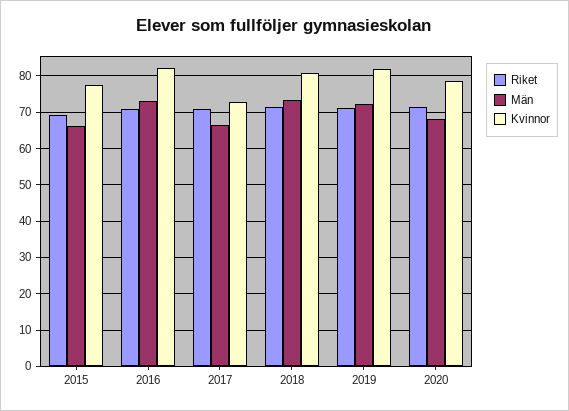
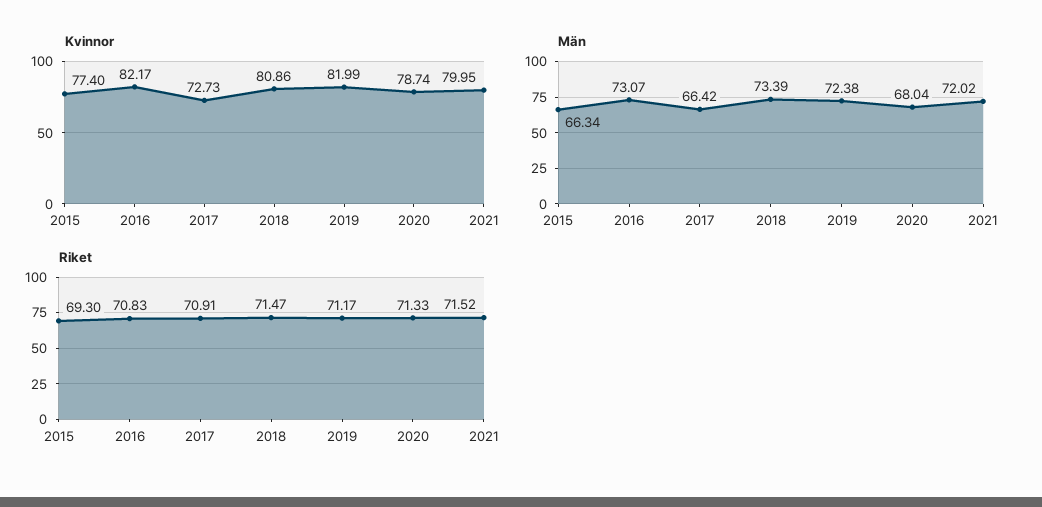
Kvinnor, 2021: none -> 79.95
Män, 2021: none -> 72.02
Riket, 2021: none -> 71.52

